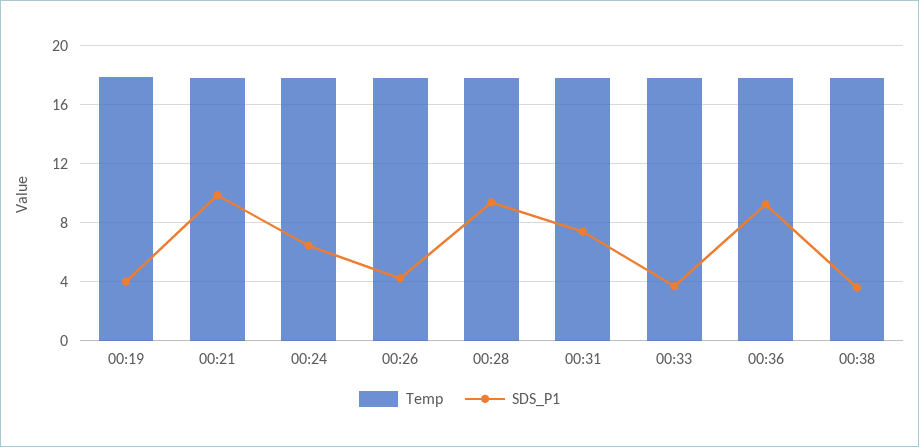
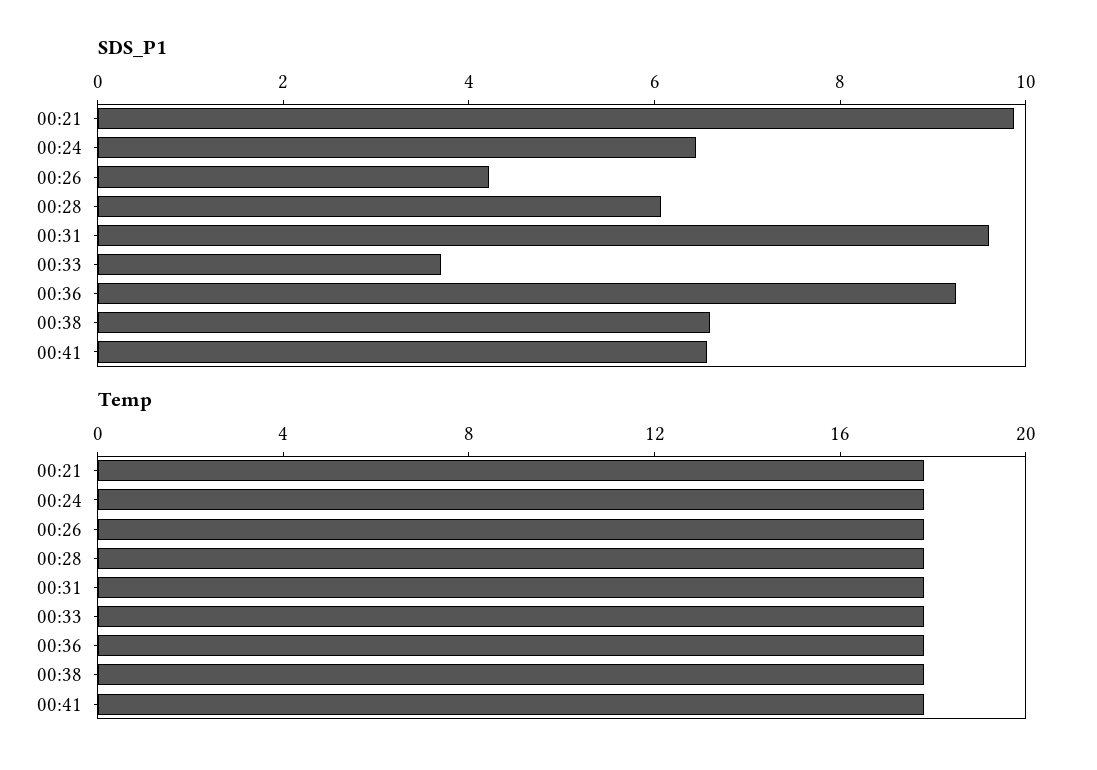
Temp, 00:19: 18 -> none
SDS_P1, 00:19: 4 -> none
SDS_P1, 00:28: 9.5 -> 6
SDS_P1, 00:31: 7.5 -> 9.5
SDS_P1, 00:38: 3.5 -> 6.5
SDS_P1, 00:41: none -> 6.5
Temp, 00:41: none -> 18

